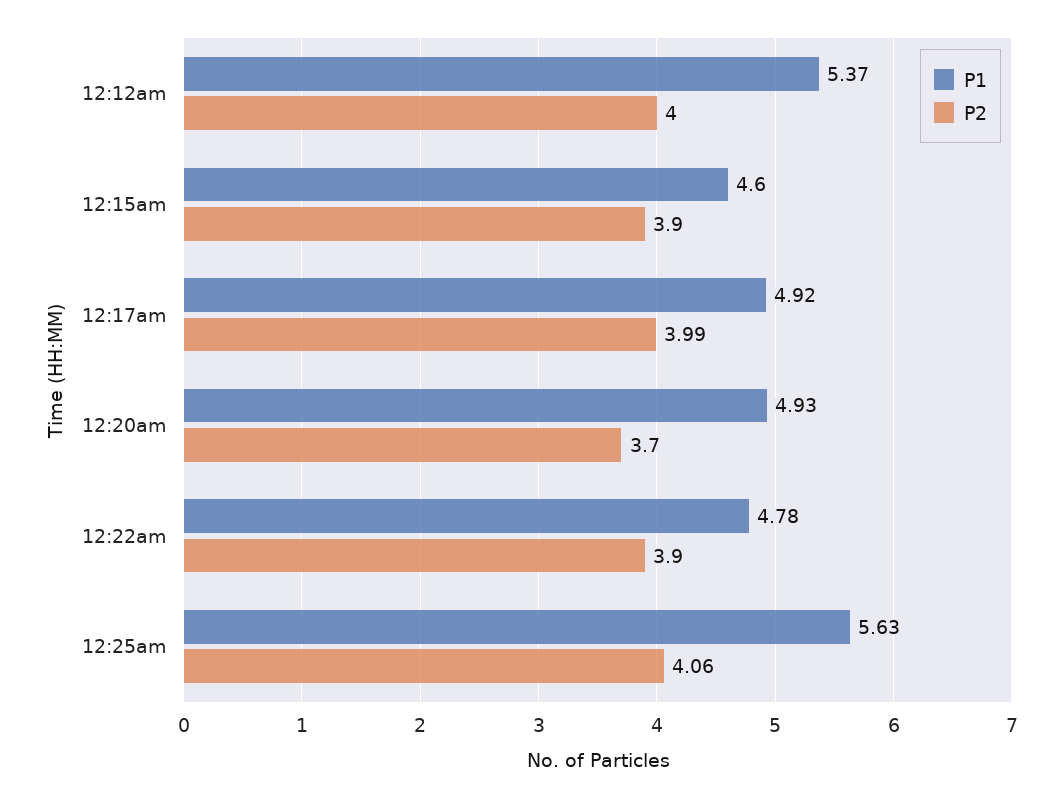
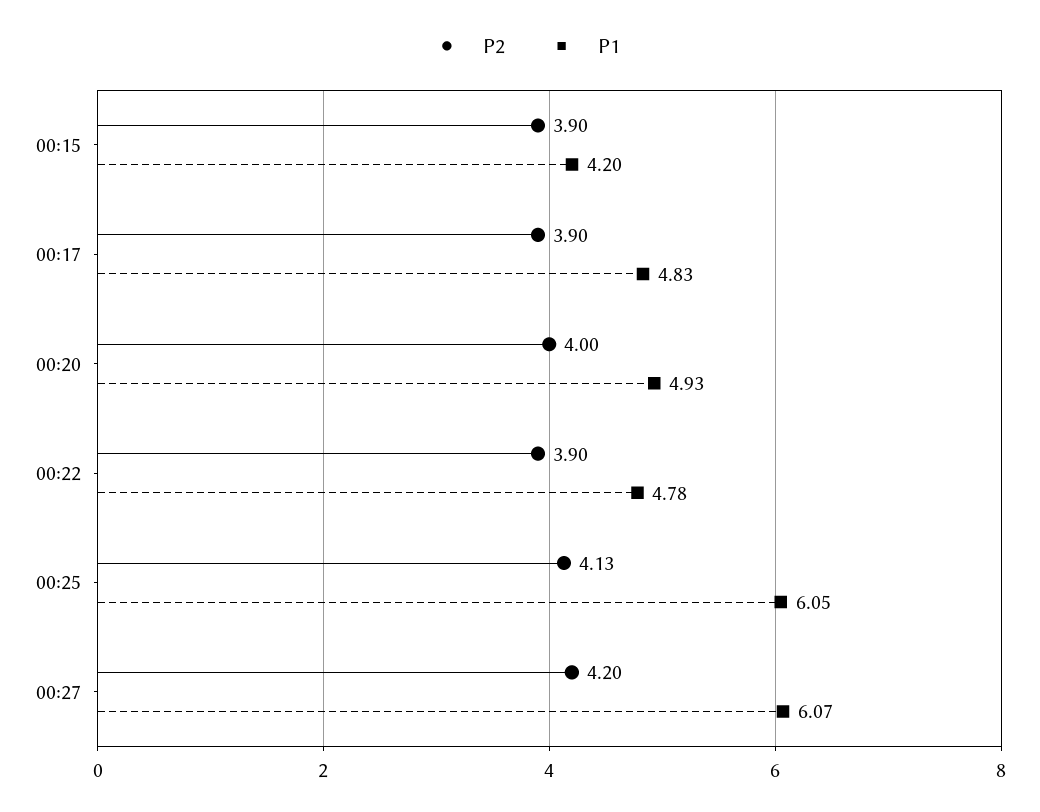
P1, 12:12am: 5.37 -> none
P2, 12:12am: 4 -> none
P1, 12:15am: 4.6 -> 4.2
P1, 12:17am: 4.92 -> 4.83
P2, 12:17am: 3.99 -> 3.9
P2, 12:20am: 3.7 -> 4
P1, 12:25am: 5.63 -> 6.05
P2, 12:25am: 4.06 -> 4.13
P2, 00:27: none -> 4.2
P1, 00:27: none -> 6.07

